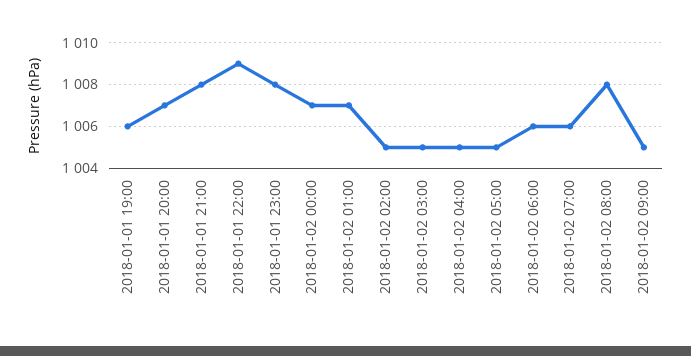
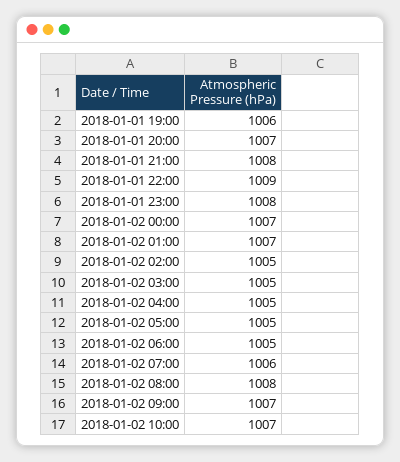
2018-01-02 06:00: 1006 -> 1005
2018-01-02 09:00: 1005 -> 1007
2018-01-02 10:00: none -> 1007

